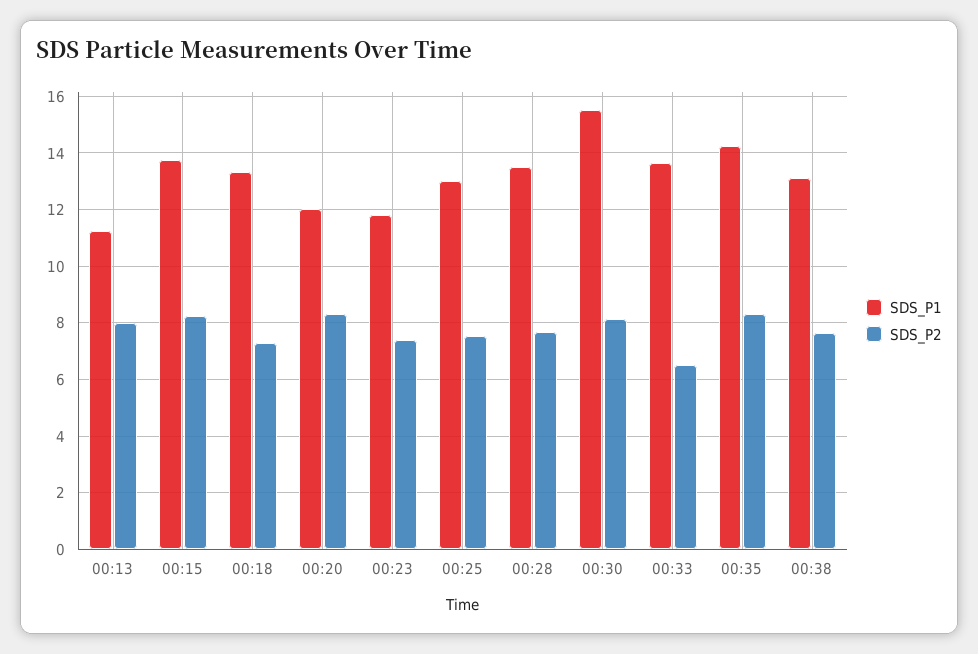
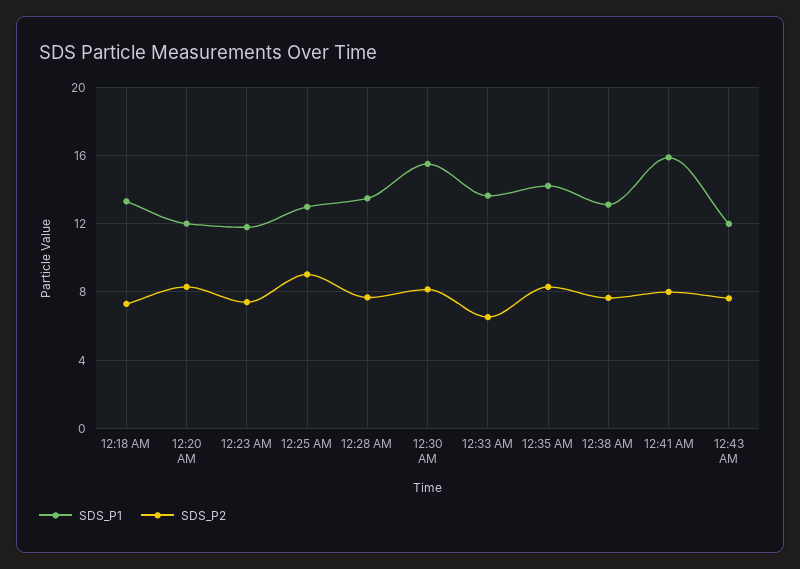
SDS_P1, 00:13: 11.25 -> none
SDS_P2, 00:13: 8 -> none
SDS_P1, 00:15: 13.75 -> none
SDS_P2, 00:15: 8.25 -> none
SDS_P2, 00:25: 7.5 -> 9
SDS_P1, 12:41 AM: none -> 16
SDS_P2, 12:41 AM: none -> 8
SDS_P1, 12:43 AM: none -> 12
SDS_P2, 12:43 AM: none -> 7.5

